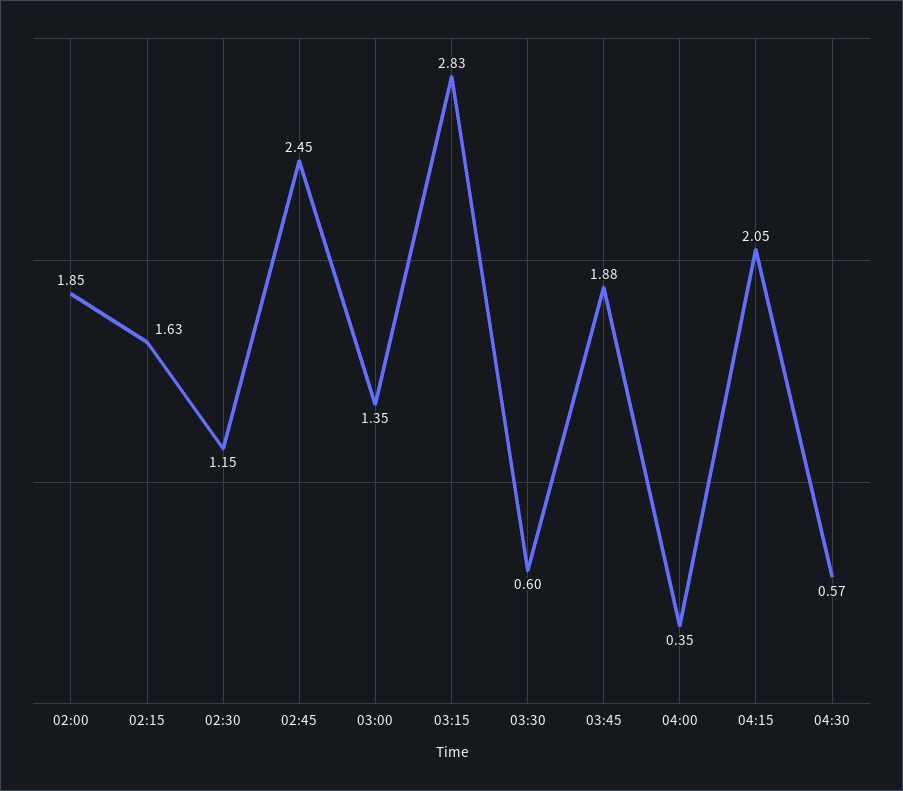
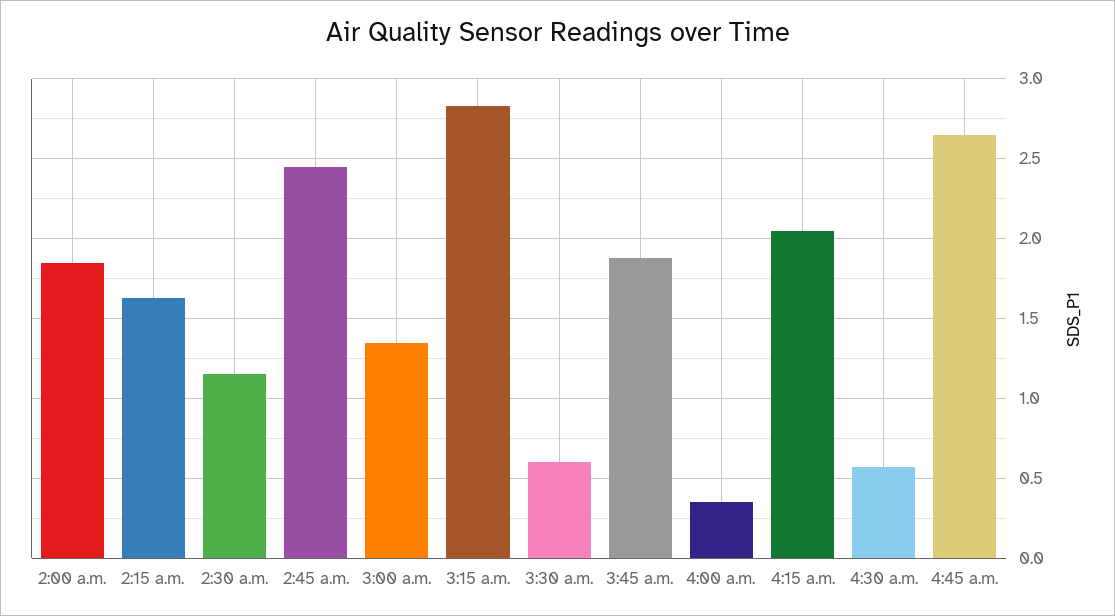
4:45 a.m.: none -> 2.65

